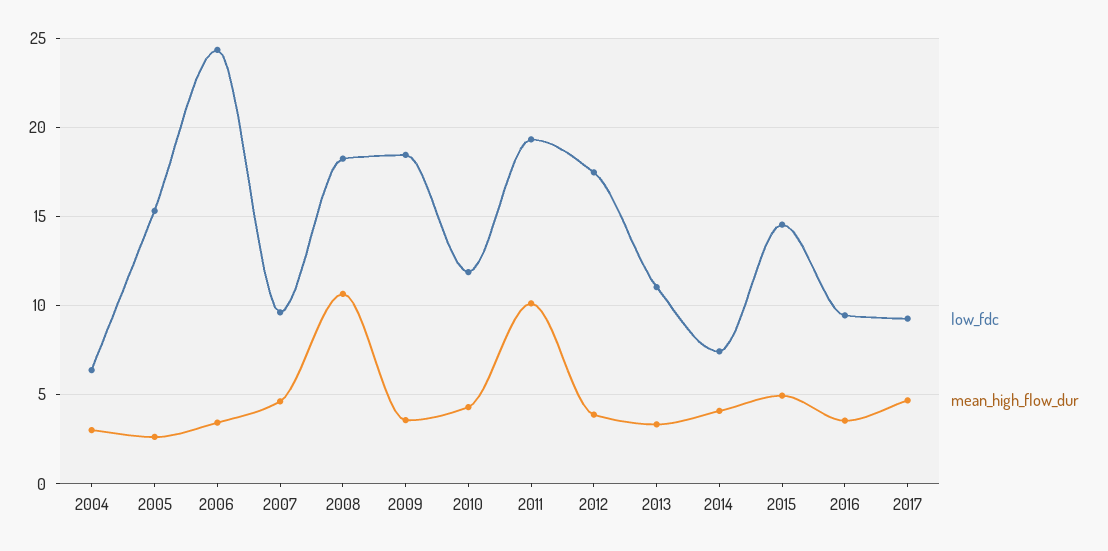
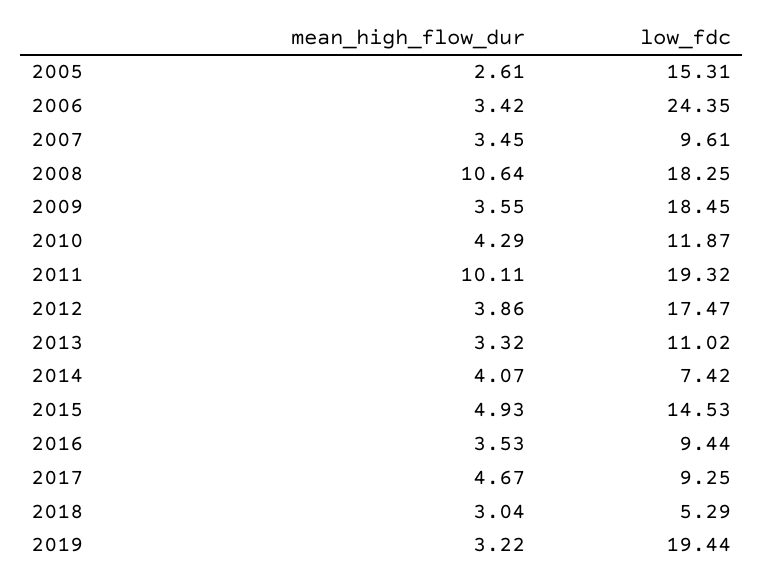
low_fdc, 2004: 6.5 -> none
mean_high_flow_dur, 2004: 3 -> none
mean_high_flow_dur, 2007: 4.5 -> 3.45
mean_high_flow_dur, 2018: none -> 3.04
low_fdc, 2018: none -> 5.29
mean_high_flow_dur, 2019: none -> 3.22
low_fdc, 2019: none -> 19.44

